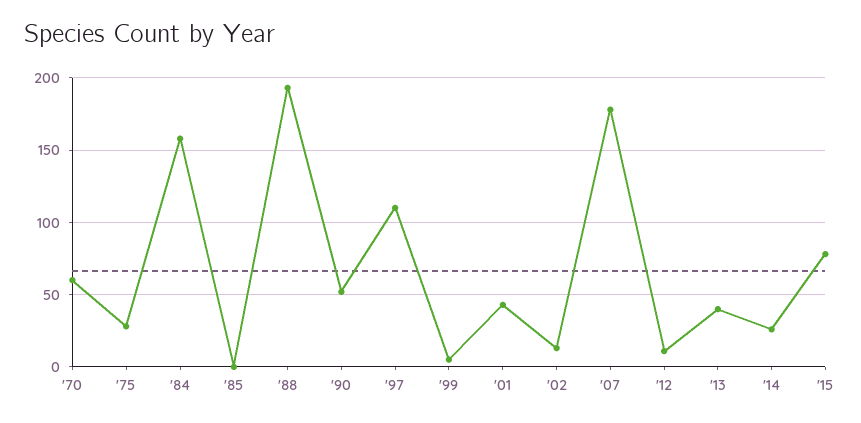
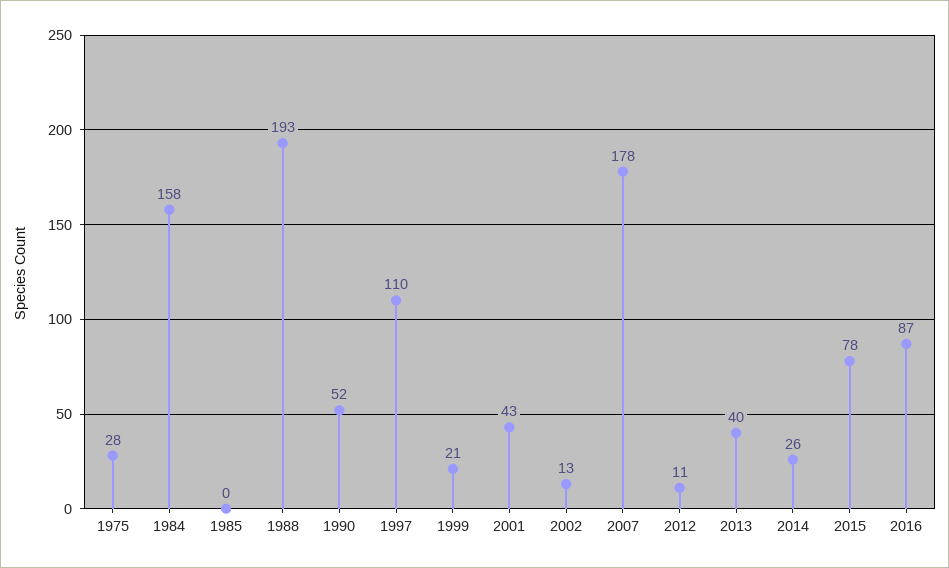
'70: 60 -> none
'99: 5 -> 21
2016: none -> 87

